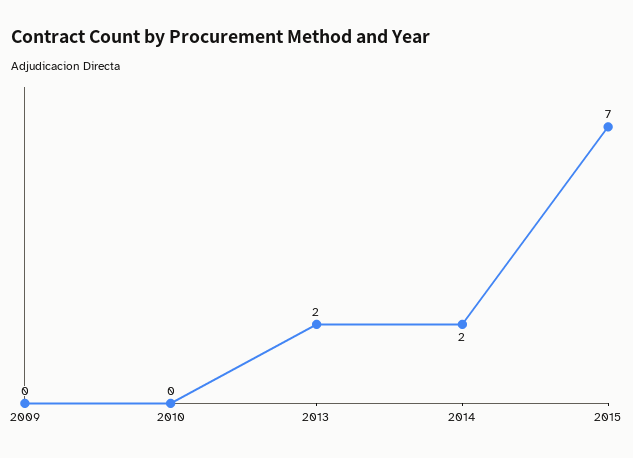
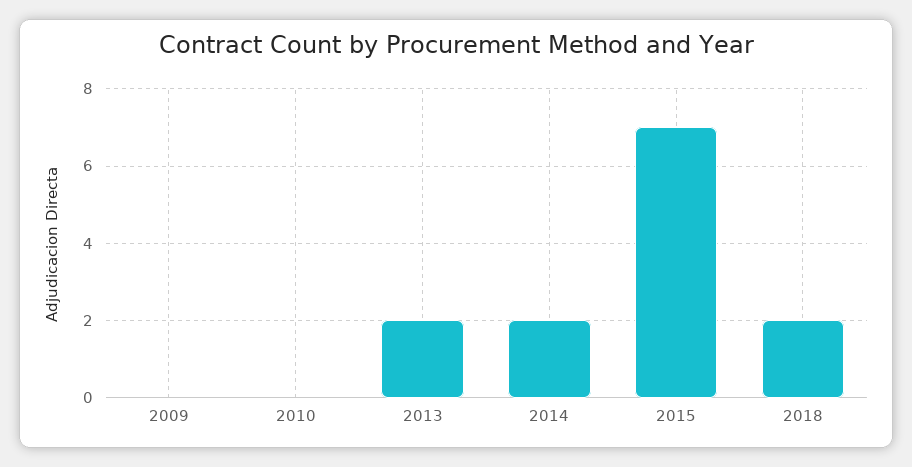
2018: none -> 2

